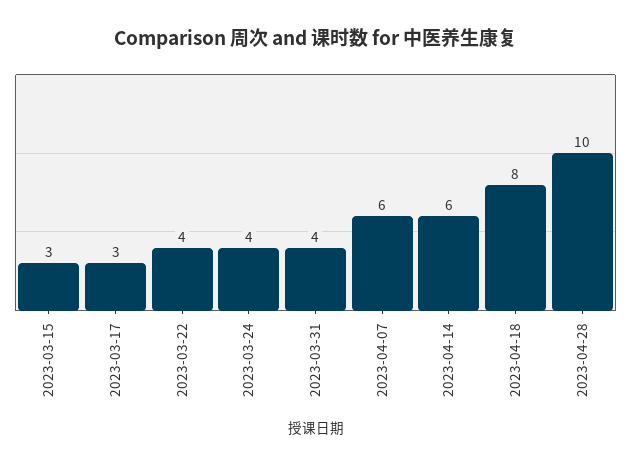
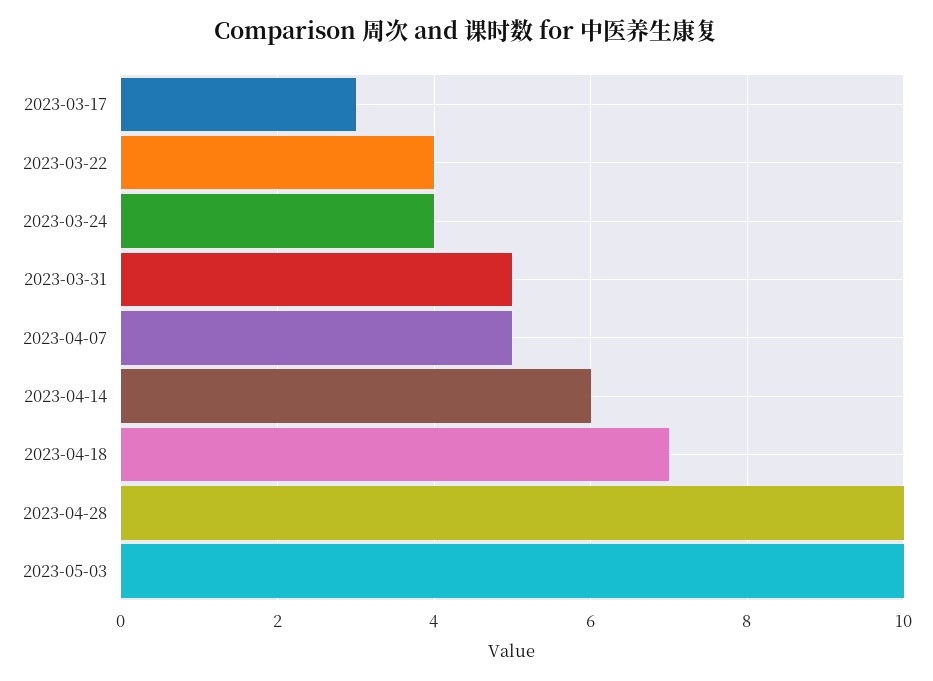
2023-03-15: 3 -> none
2023-03-31: 4 -> 5
2023-04-07: 6 -> 5
2023-04-18: 8 -> 7
2023-05-03: none -> 10

